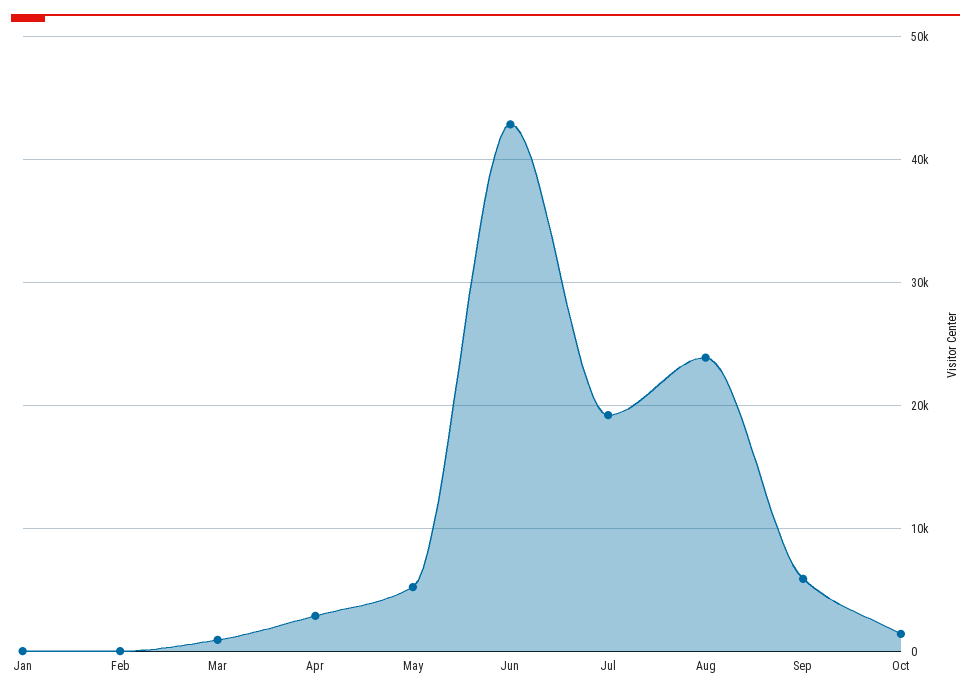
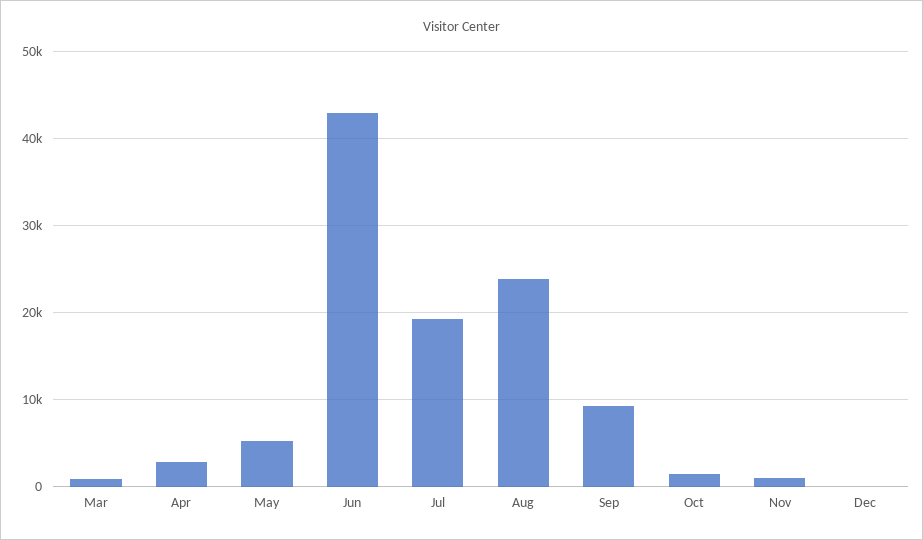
Jan: 0 -> none
Feb: 0 -> none
Sep: 6000 -> 9000
Nov: none -> 1000
Dec: none -> 0

